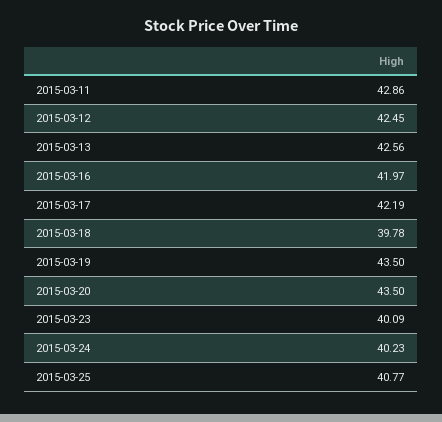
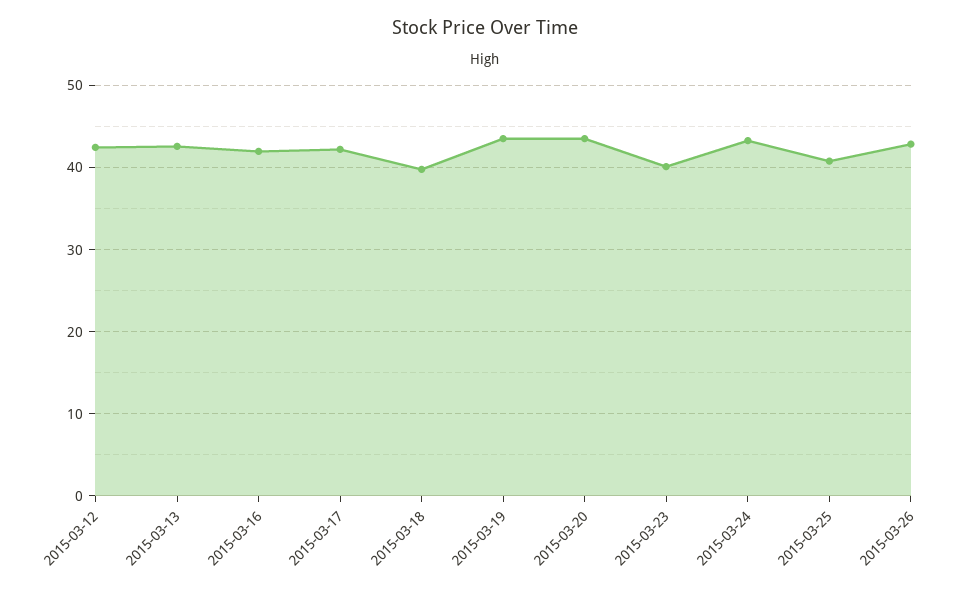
2015-03-11: 42.86 -> none
2015-03-24: 40.23 -> 43
2015-03-26: none -> 43

